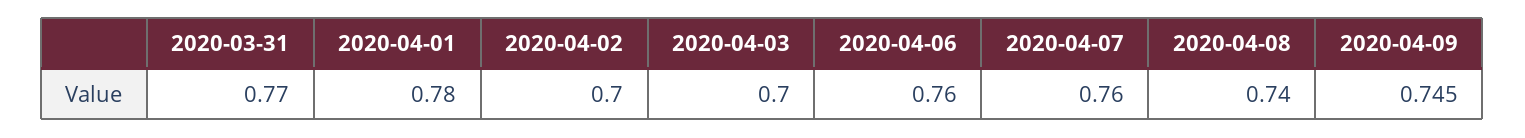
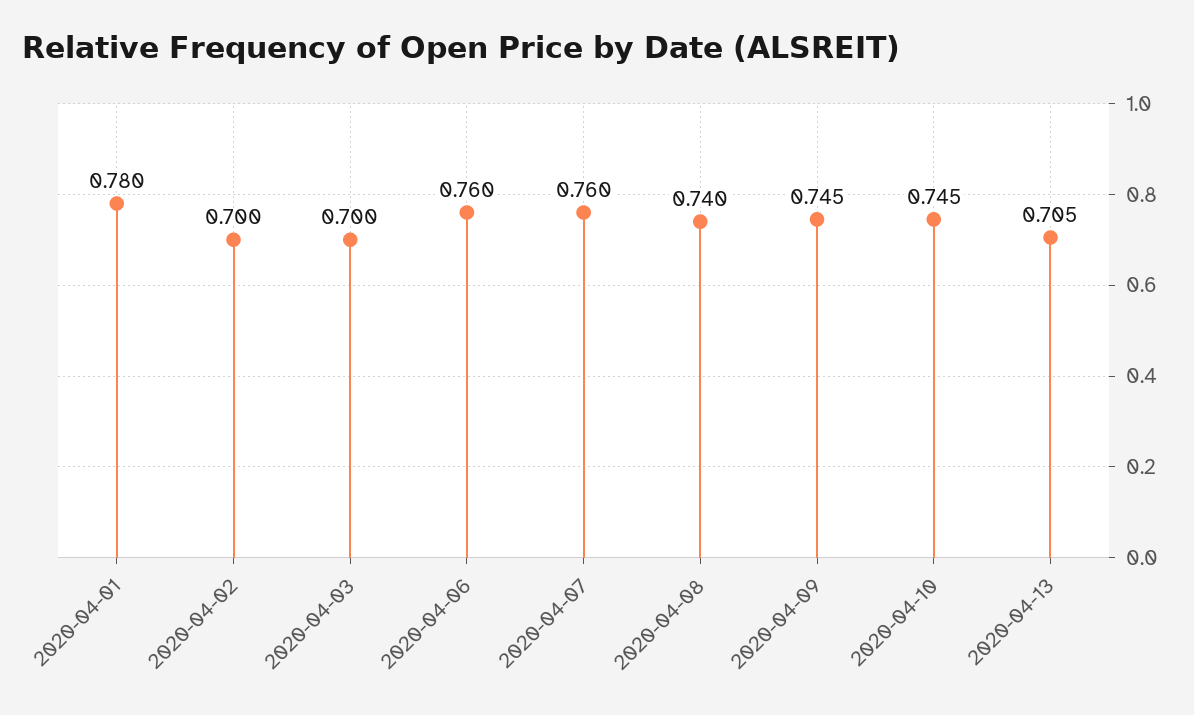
2020-03-31: 0.77 -> none
2020-04-10: none -> 0.745
2020-04-13: none -> 0.705

